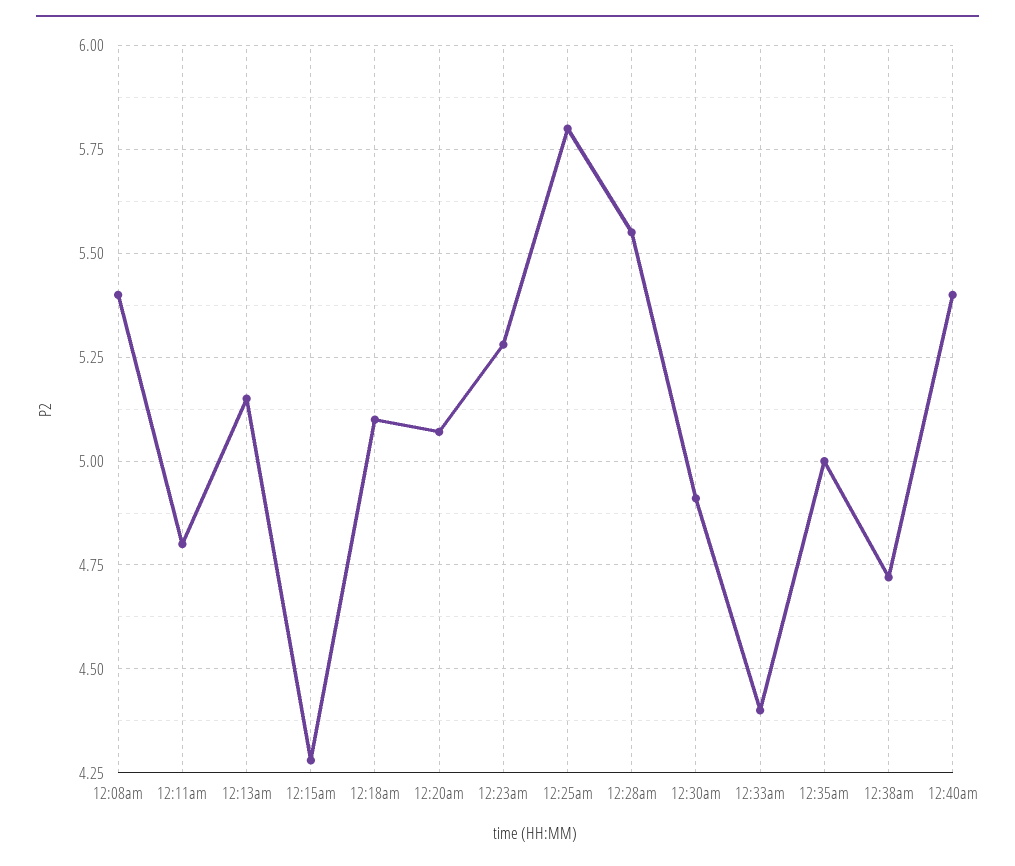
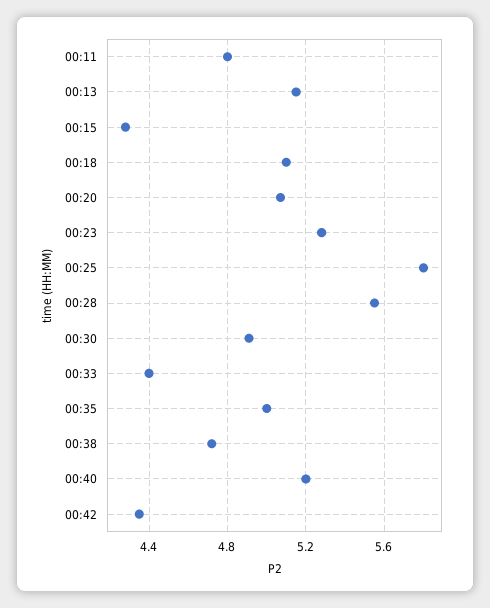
12:08am: 5.4 -> none
12:40am: 5.4 -> 5.2
00:42: none -> 4.35

